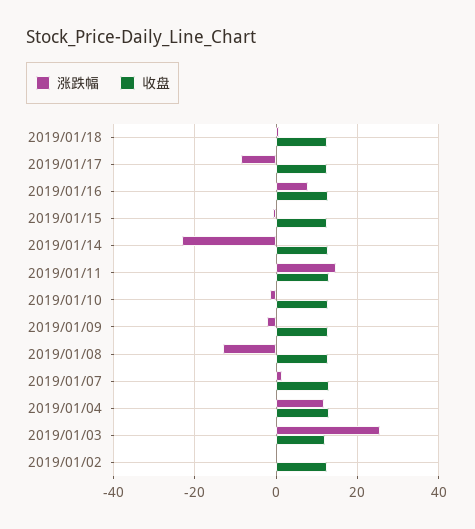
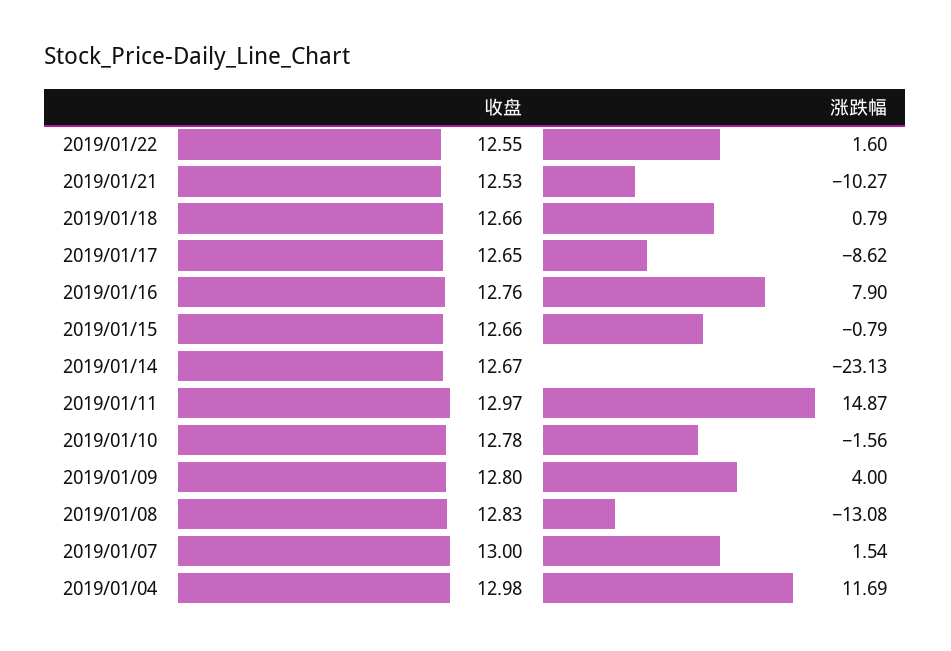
涨跌幅, 2019/01/09: -2 -> 4
涨跌幅, 2019/01/03: 26 -> none
收盘, 2019/01/03: 12 -> none
涨跌幅, 2019/01/02: 0 -> none
收盘, 2019/01/02: 12 -> none
收盘, 2019/01/22: none -> 12.55
涨跌幅, 2019/01/22: none -> 1.6
收盘, 2019/01/21: none -> 12.53
涨跌幅, 2019/01/21: none -> -10.27

